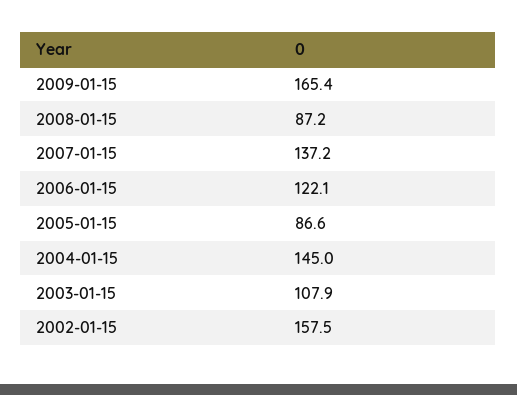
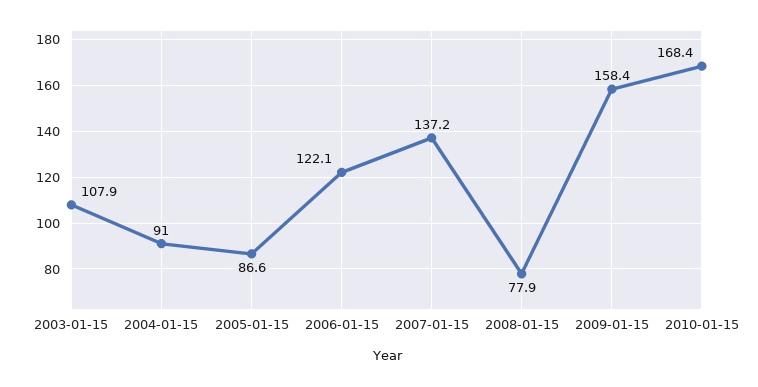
2009-01-15: 165.4 -> 158.4
2008-01-15: 87.2 -> 77.9
2004-01-15: 145 -> 91
2002-01-15: 157.5 -> none
2010-01-15: none -> 168.4

